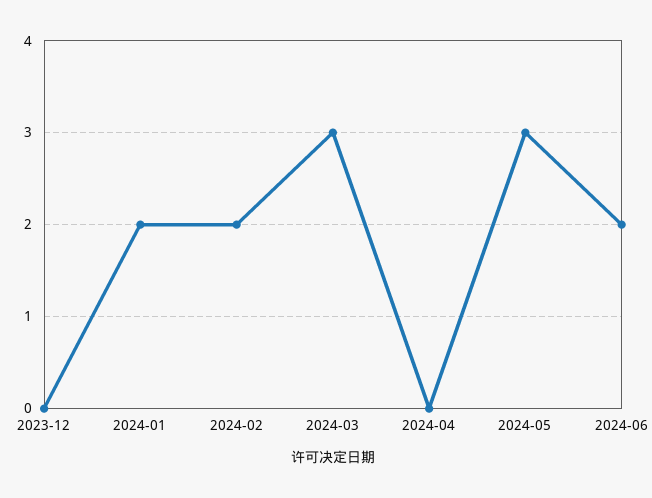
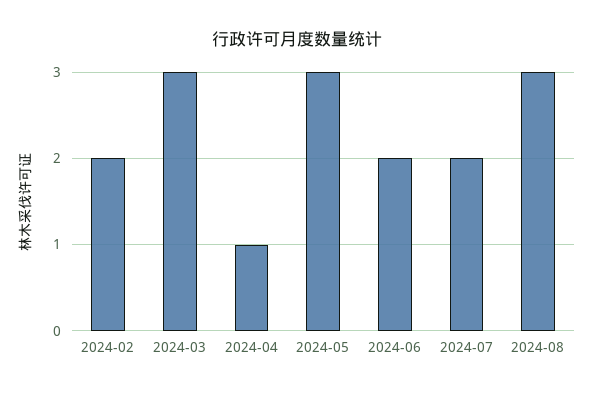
2023-12: 0 -> none
2024-01: 2 -> none
2024-04: 0 -> 1
2024-07: none -> 2
2024-08: none -> 3

